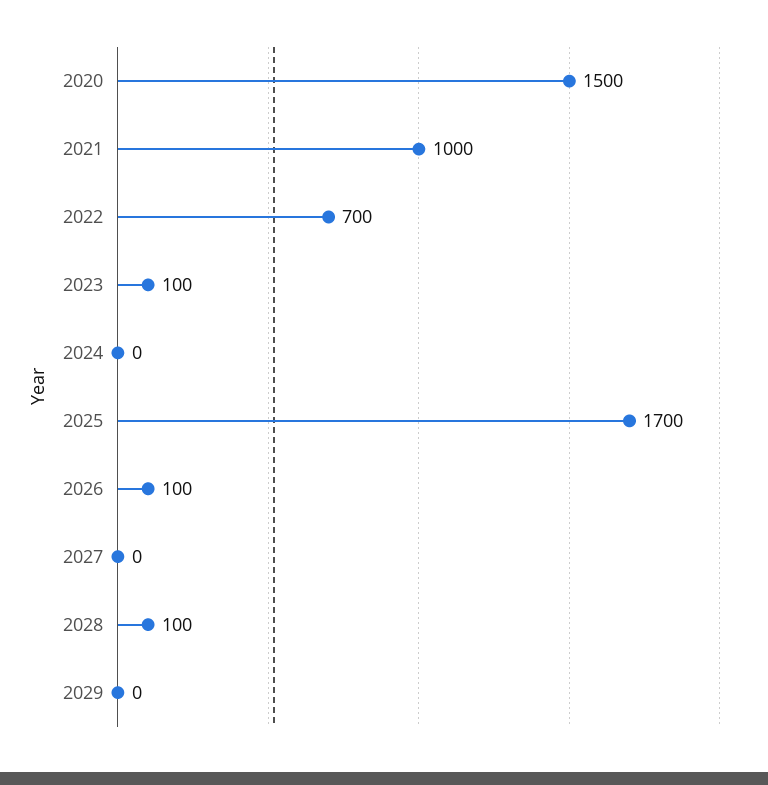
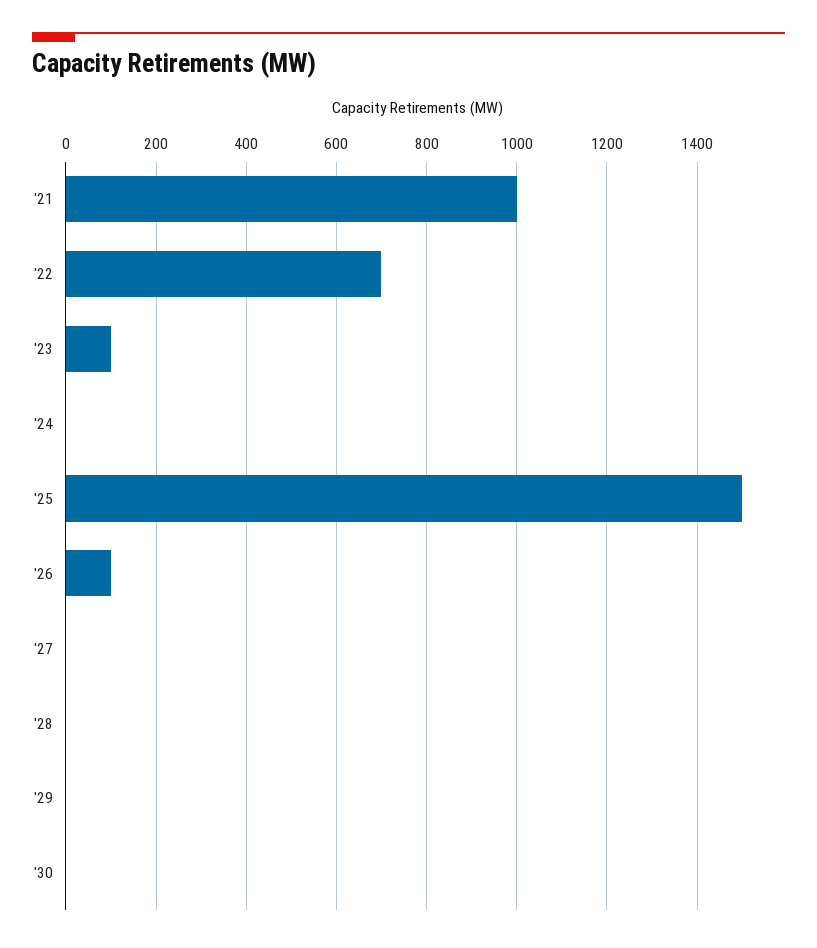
2020: 1500 -> none
2025: 1700 -> 1500
2028: 100 -> 0
'30: none -> 0

